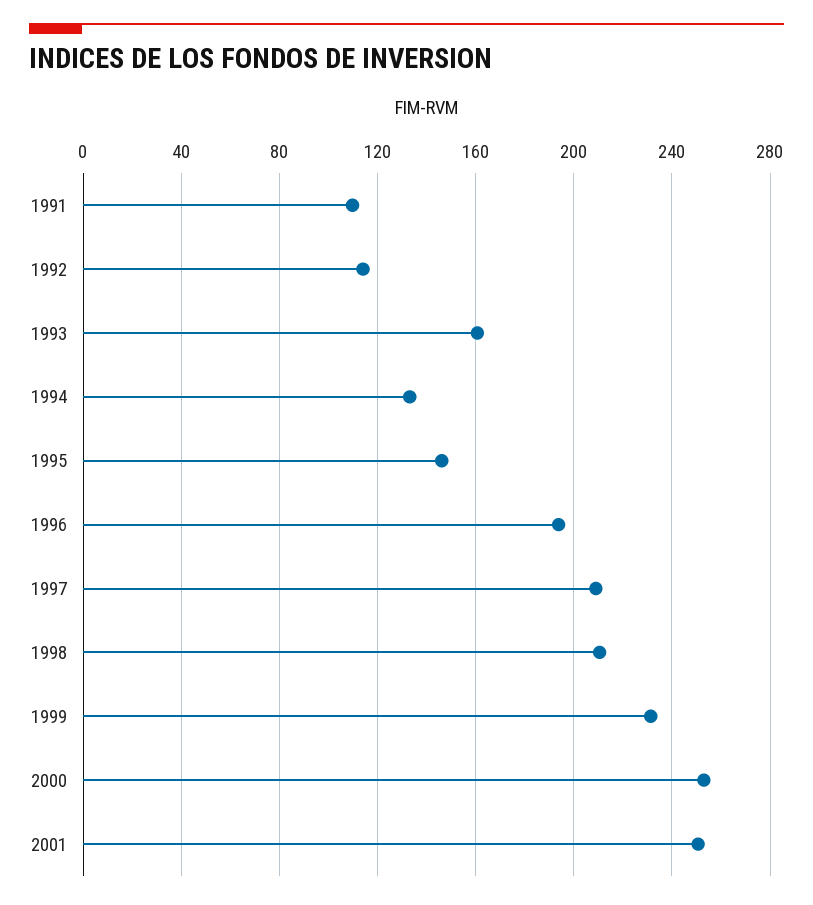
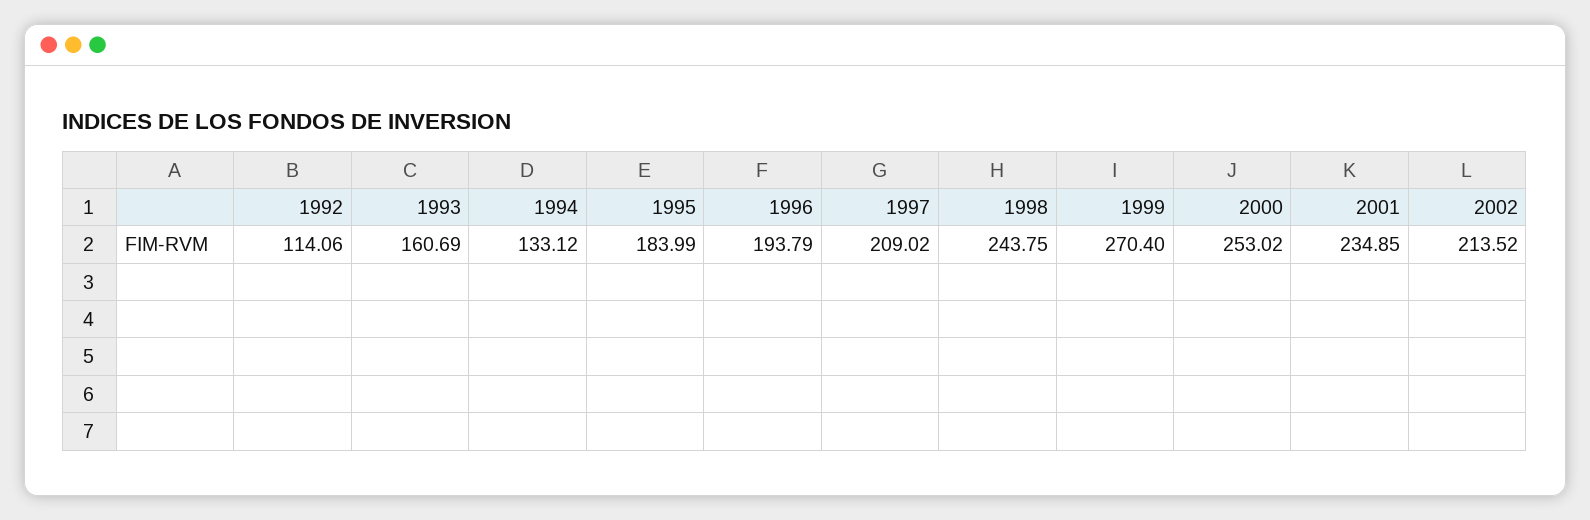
1991: 110 -> none
1995: 145 -> 183.99
1998: 210 -> 243.75
1999: 230 -> 270.4
2001: 250 -> 234.85
2002: none -> 213.52

